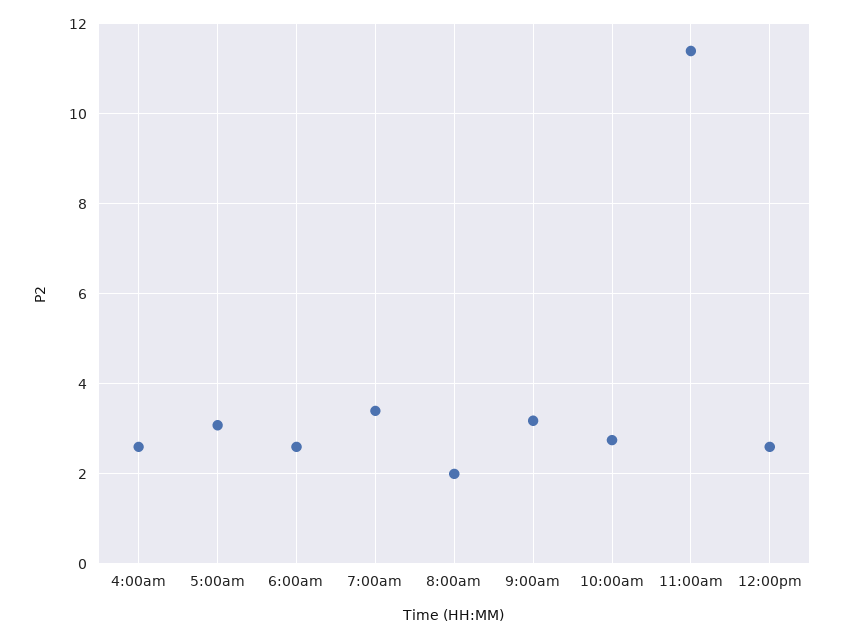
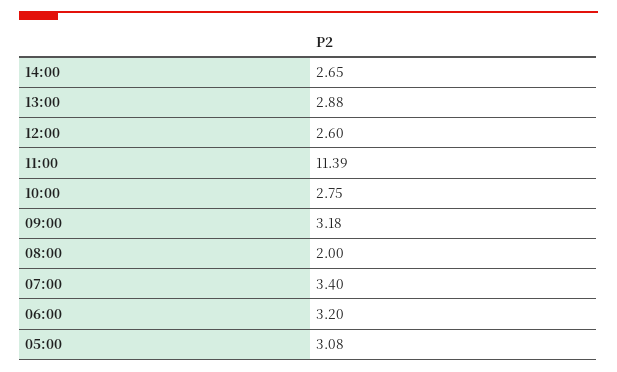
4:00am: 2.6 -> none
6:00am: 2.6 -> 3.2
14:00: none -> 2.65
13:00: none -> 2.88

